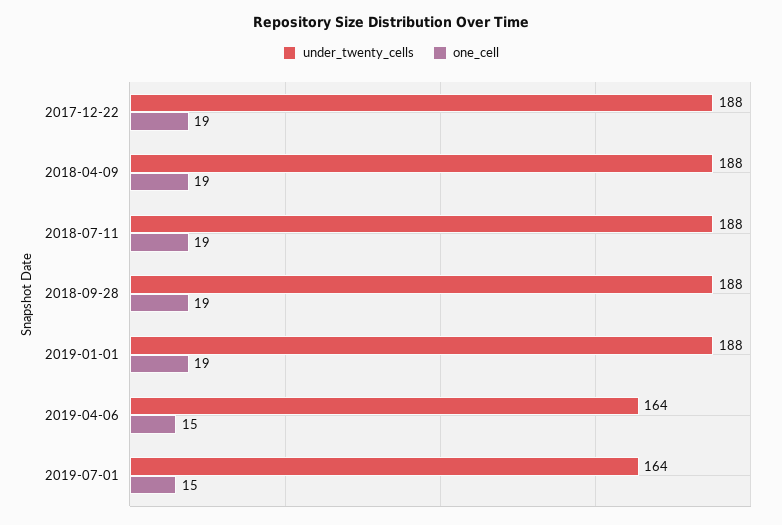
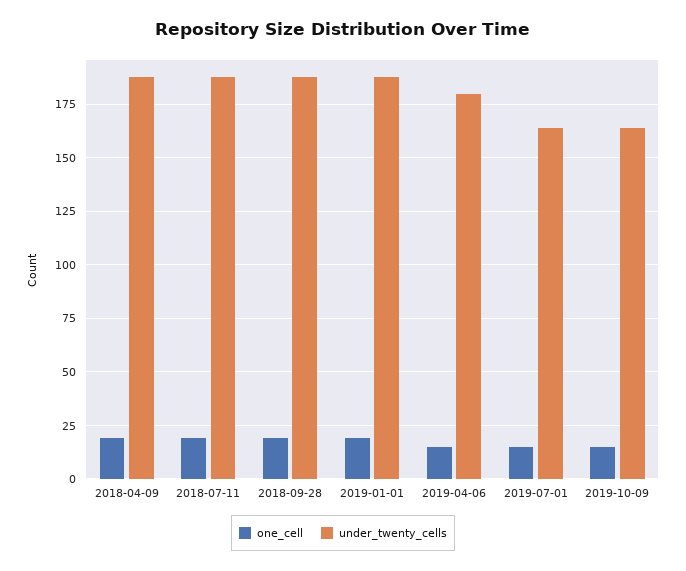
under_twenty_cells, 2017-12-22: 188 -> none
one_cell, 2017-12-22: 19 -> none
under_twenty_cells, 2019-04-06: 164 -> 180
one_cell, 2019-10-09: none -> 15
under_twenty_cells, 2019-10-09: none -> 165

